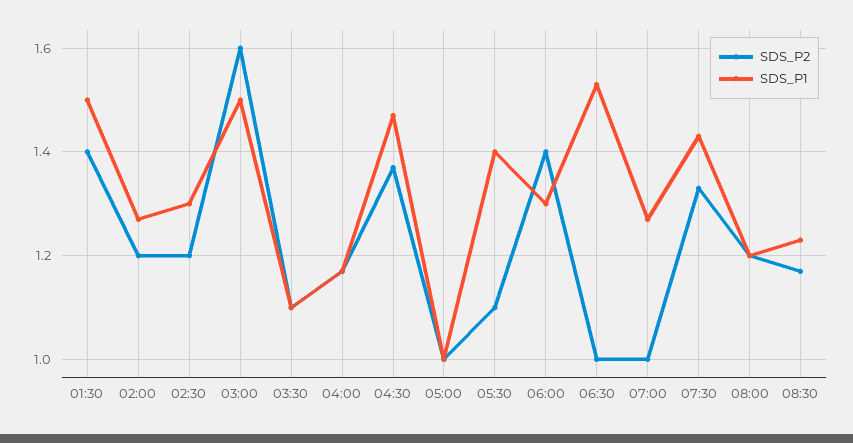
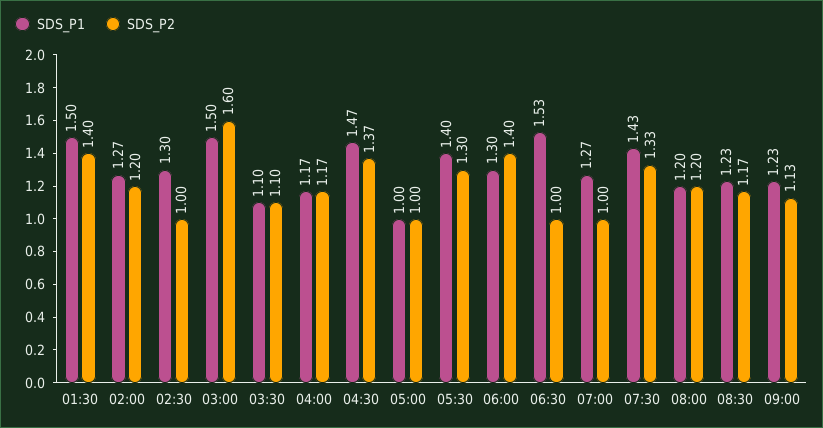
SDS_P2, 02:30: 1.2 -> 1
SDS_P2, 05:30: 1.1 -> 1.3
SDS_P1, 09:00: none -> 1.23
SDS_P2, 09:00: none -> 1.13

